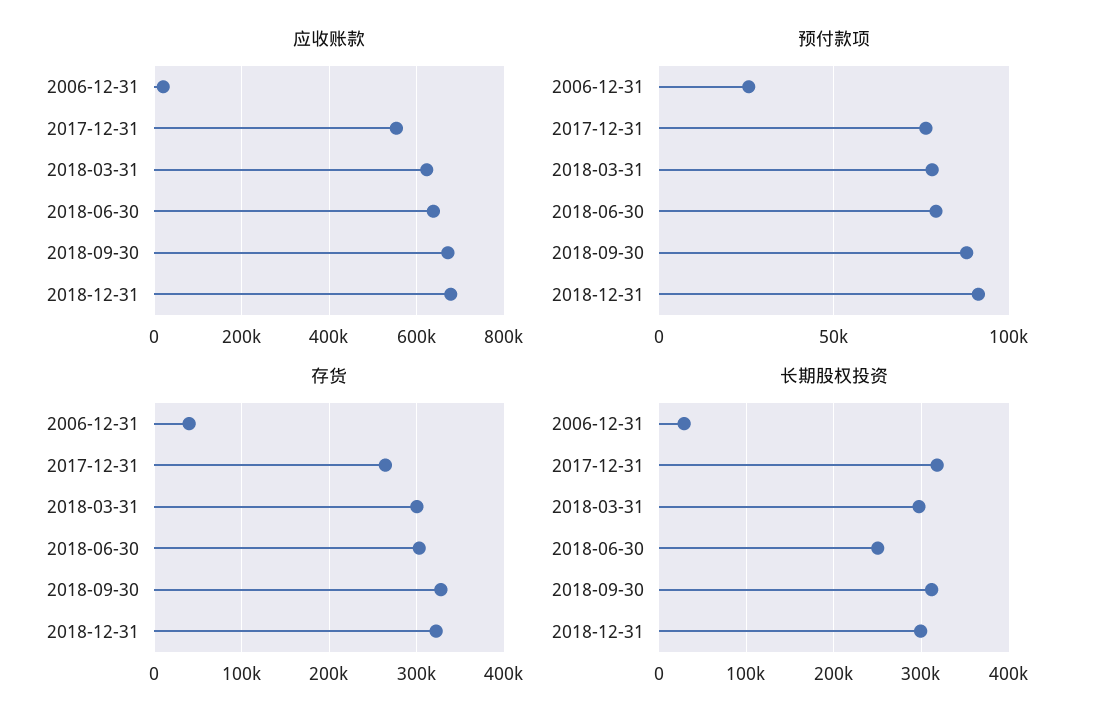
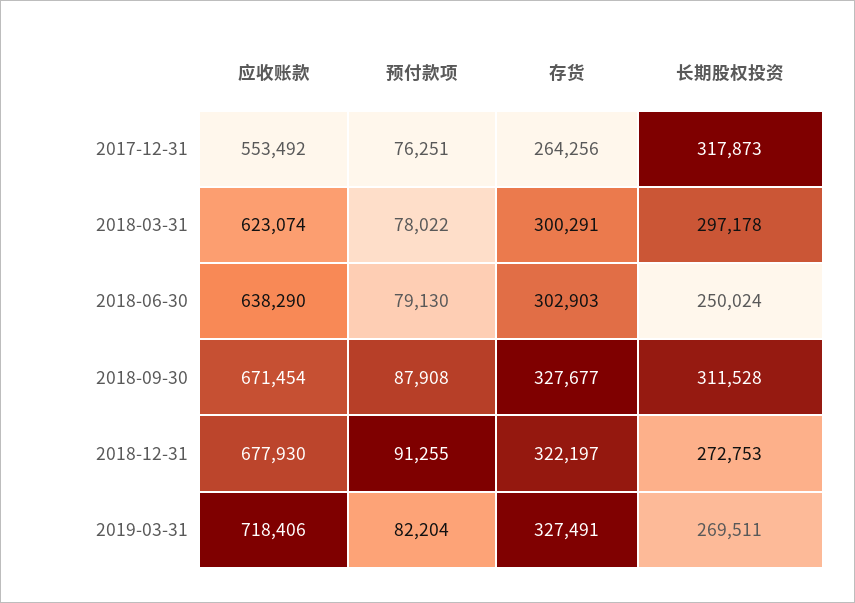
应收账款, 2006-12-31: 20000 -> none
预付款项, 2006-12-31: 25000 -> none
存货, 2006-12-31: 40000 -> none
长期股权投资, 2006-12-31: 30000 -> none
长期股权投资, 2018-12-31: 300000 -> 272753
应收账款, 2019-03-31: none -> 718406
预付款项, 2019-03-31: none -> 82204
存货, 2019-03-31: none -> 327491
长期股权投资, 2019-03-31: none -> 269511

